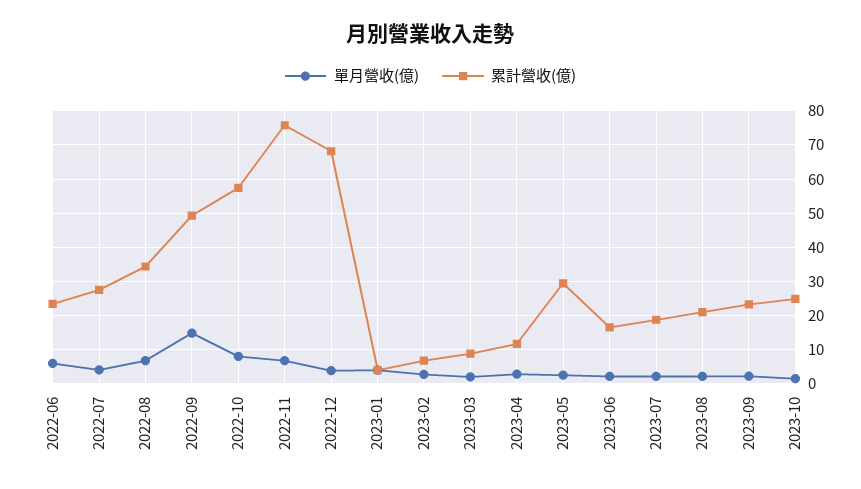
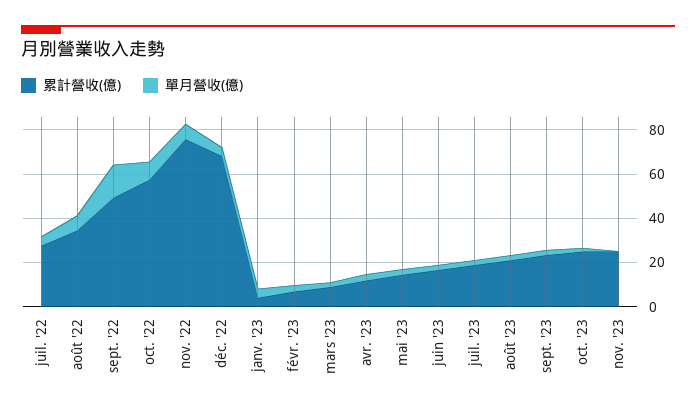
單月營收(億), 2022-06: 6 -> none
累計營收(億), 2022-06: 24 -> none
累計營收(億), 2023-05: 30 -> 15
累計營收(億), nov. '23: none -> 25
單月營收(億), nov. '23: none -> 0

